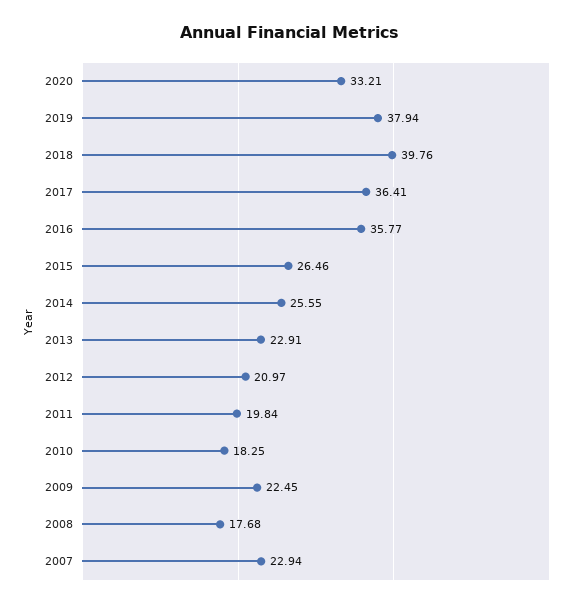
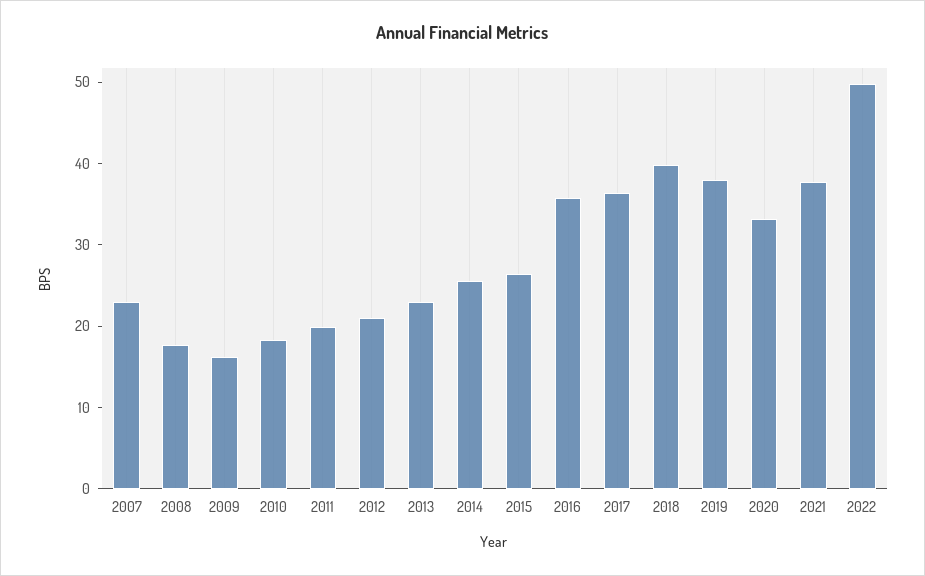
2009: 22.45 -> 16
2021: none -> 38
2022: none -> 50

